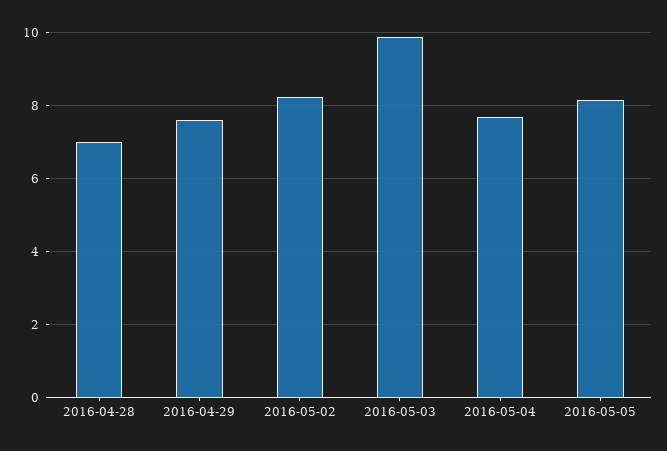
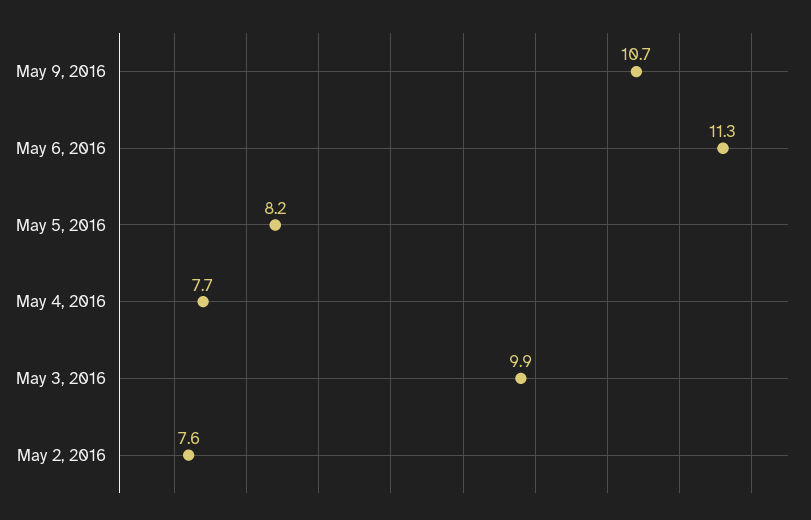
2016-04-28: 7 -> none
2016-04-29: 7.6 -> none
2016-05-02: 8.2 -> 7.6
May 9, 2016: none -> 10.7
May 6, 2016: none -> 11.3

